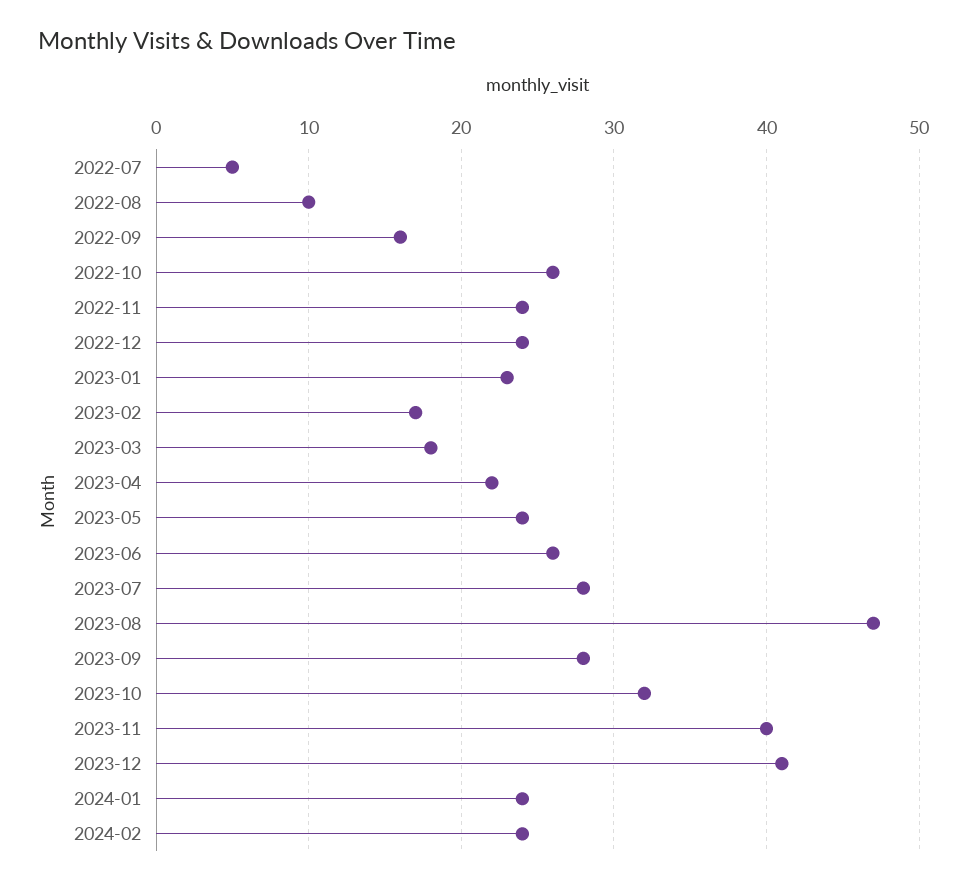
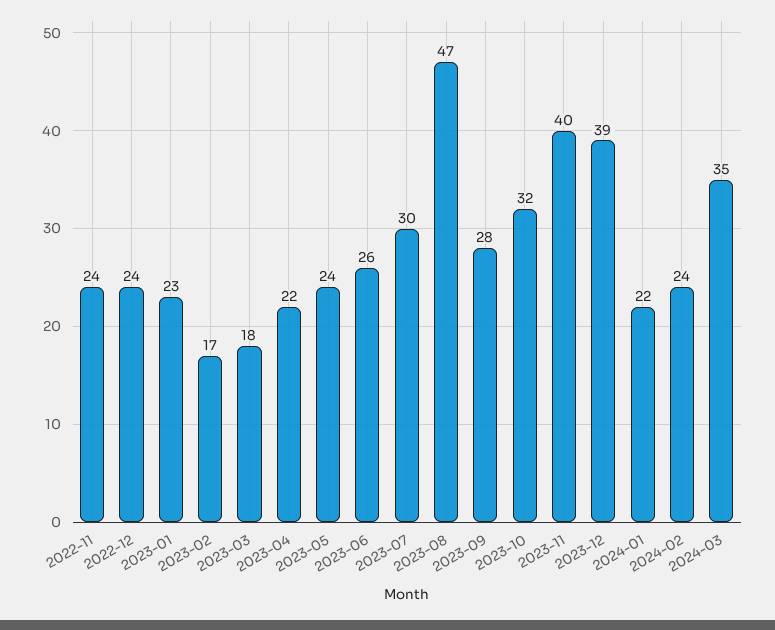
2022-07: 5 -> none
2022-08: 10 -> none
2022-09: 16 -> none
2022-10: 26 -> none
2023-07: 28 -> 30
2023-12: 41 -> 39
2024-01: 24 -> 22
2024-03: none -> 35

